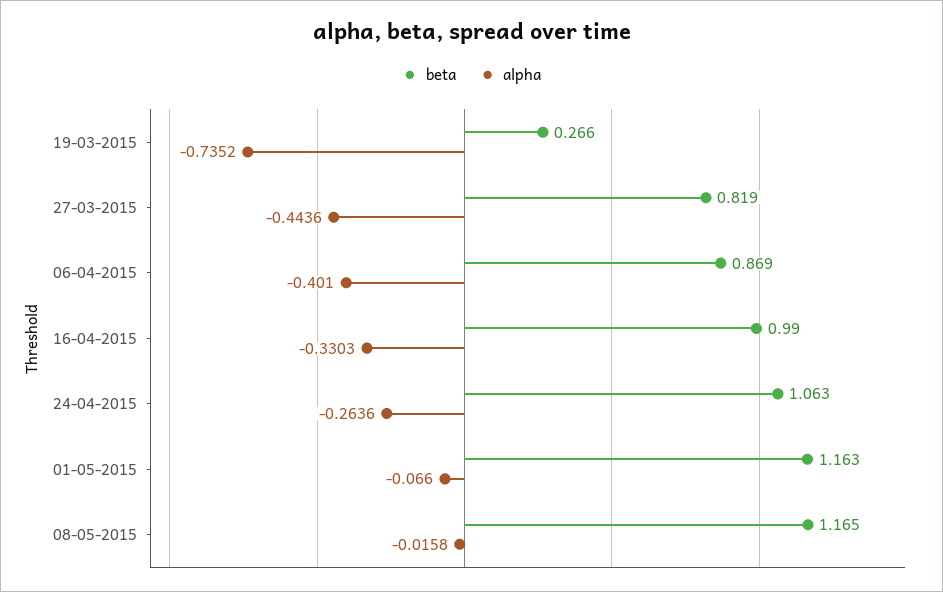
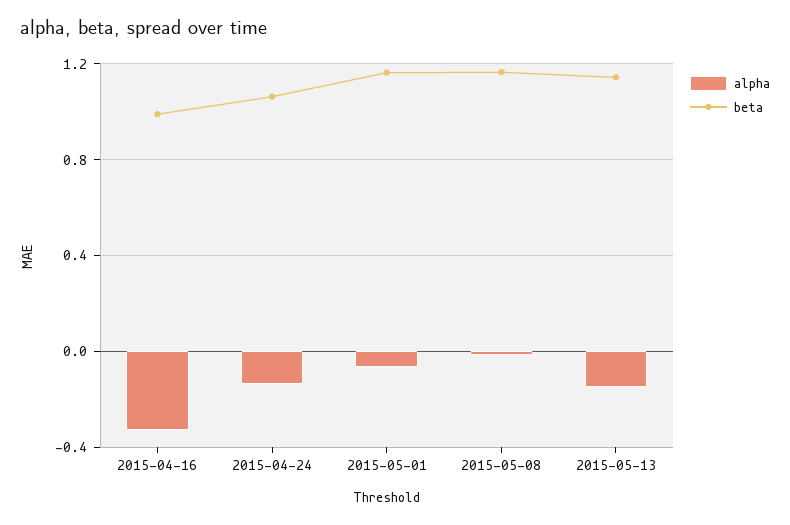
beta, 19-03-2015: 0.266 -> none
alpha, 19-03-2015: -0.7352 -> none
beta, 27-03-2015: 0.819 -> none
alpha, 27-03-2015: -0.4436 -> none
beta, 06-04-2015: 0.869 -> none
alpha, 06-04-2015: -0.401 -> none
alpha, 24-04-2015: -0.2636 -> -0.15
alpha, 2015-05-13: none -> -0.15
beta, 2015-05-13: none -> 1.15

